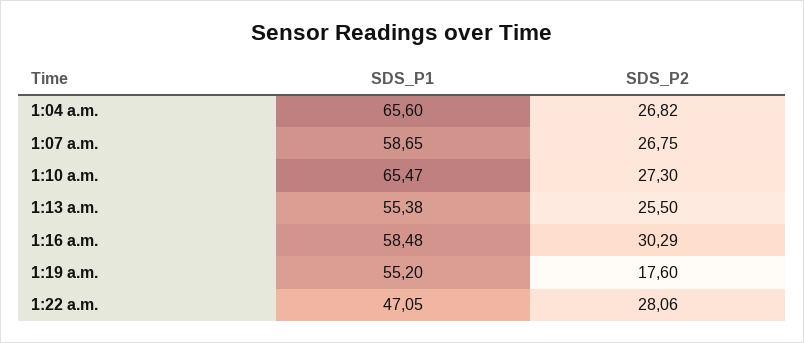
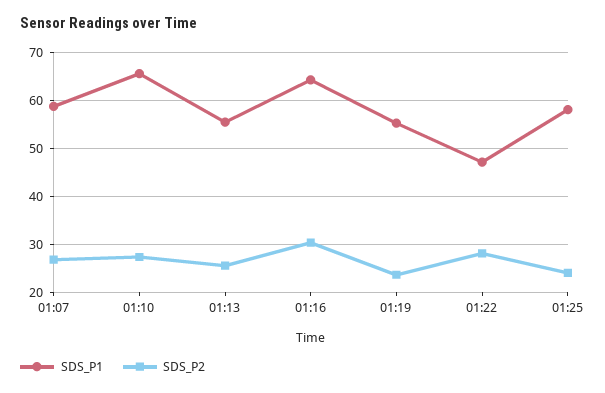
SDS_P1, 1:04 a.m.: 65.6 -> none
SDS_P2, 1:04 a.m.: 26.82 -> none
SDS_P1, 1:16 a.m.: 58.48 -> 64
SDS_P2, 1:19 a.m.: 17.6 -> 24
SDS_P1, 01:25: none -> 58
SDS_P2, 01:25: none -> 24

